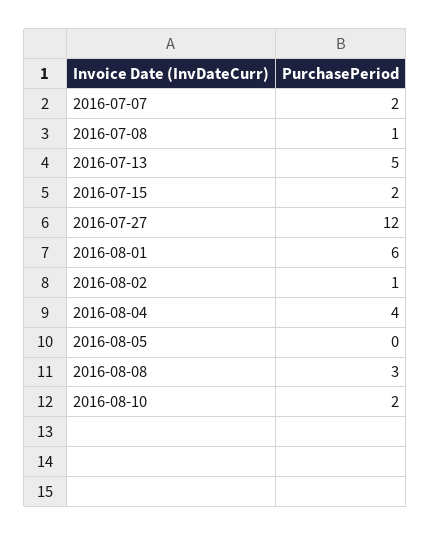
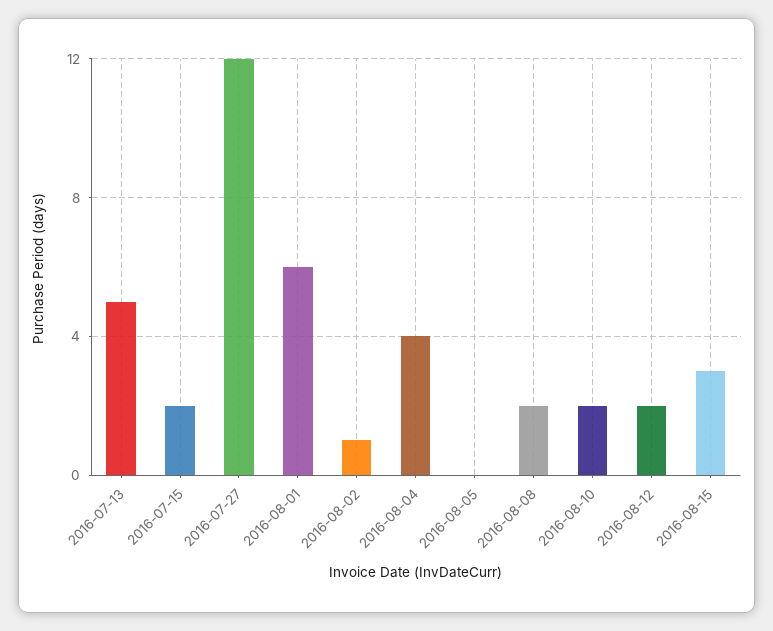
2016-07-07: 2 -> none
2016-07-08: 1 -> none
2016-08-08: 3 -> 2
2016-08-12: none -> 2
2016-08-15: none -> 3

